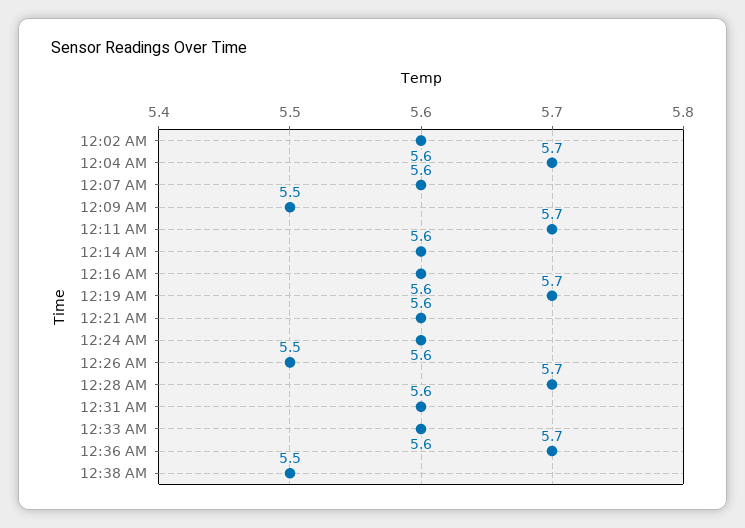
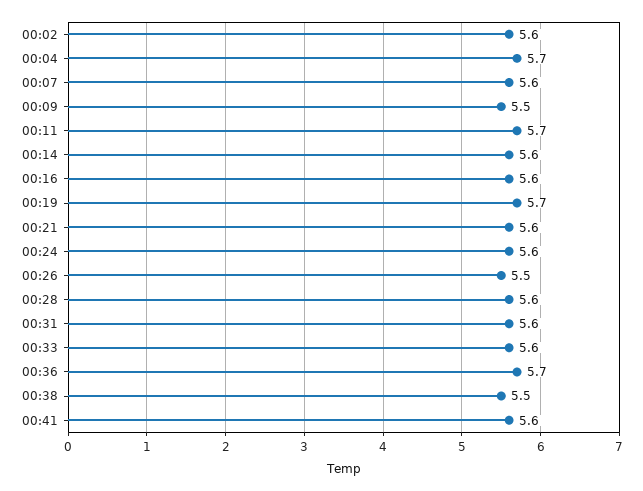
12:28 AM: 5.7 -> 5.6
00:41: none -> 5.6

